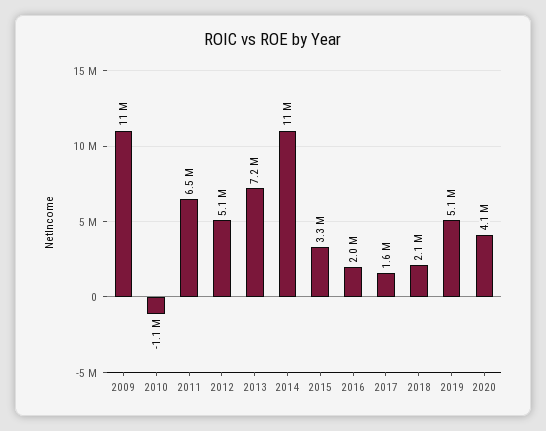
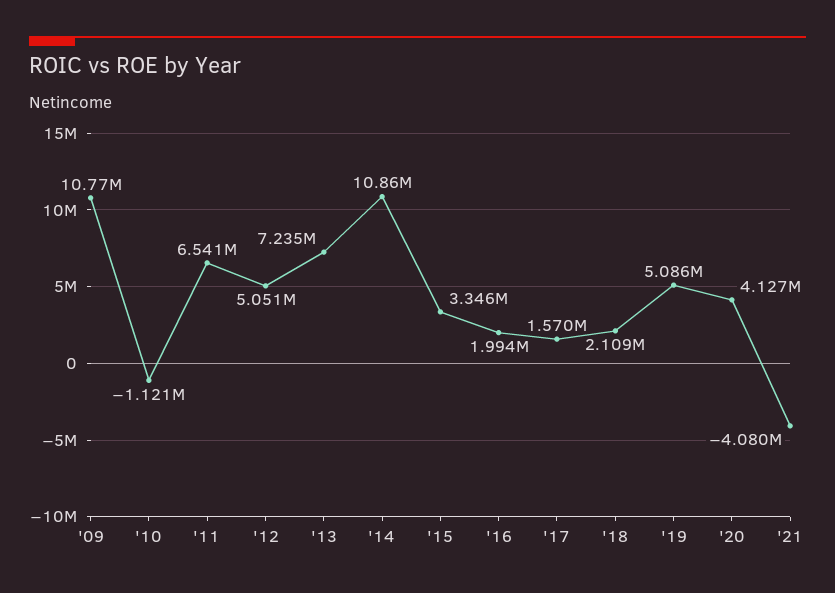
'21: none -> -4080000

